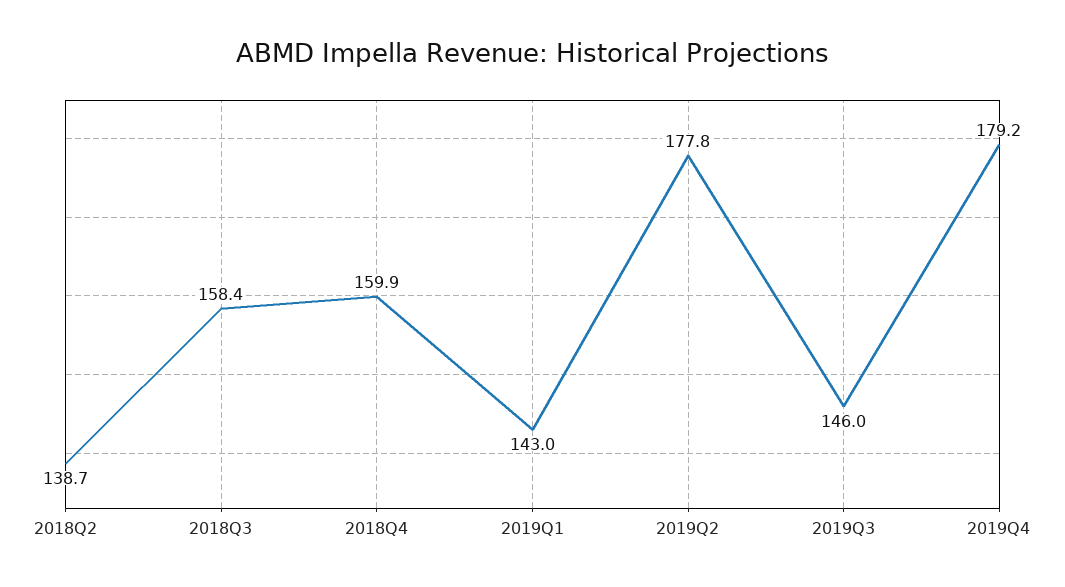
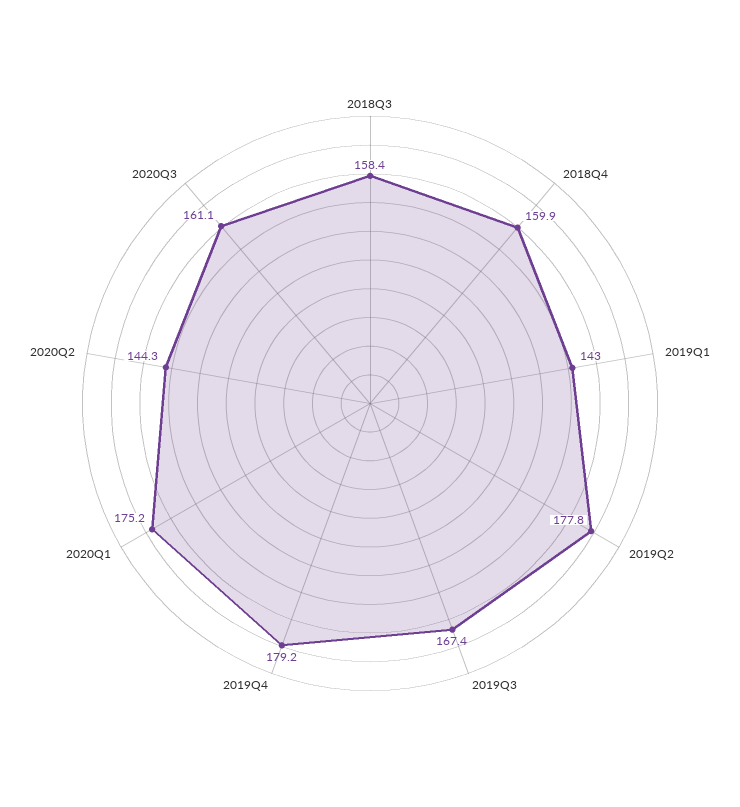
2018Q2: 138.7 -> none
2019Q3: 146 -> 167.4
2020Q1: none -> 175.2
2020Q2: none -> 144.3
2020Q3: none -> 161.1

